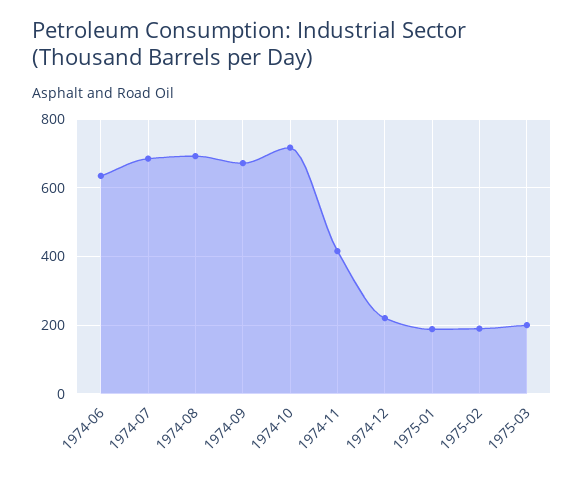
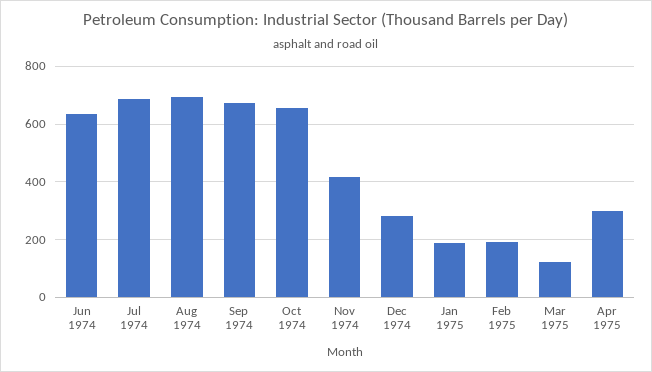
1974-10: 720 -> 650
1974-12: 220 -> 275
1975-03: 200 -> 125
Apr 1975: none -> 300

